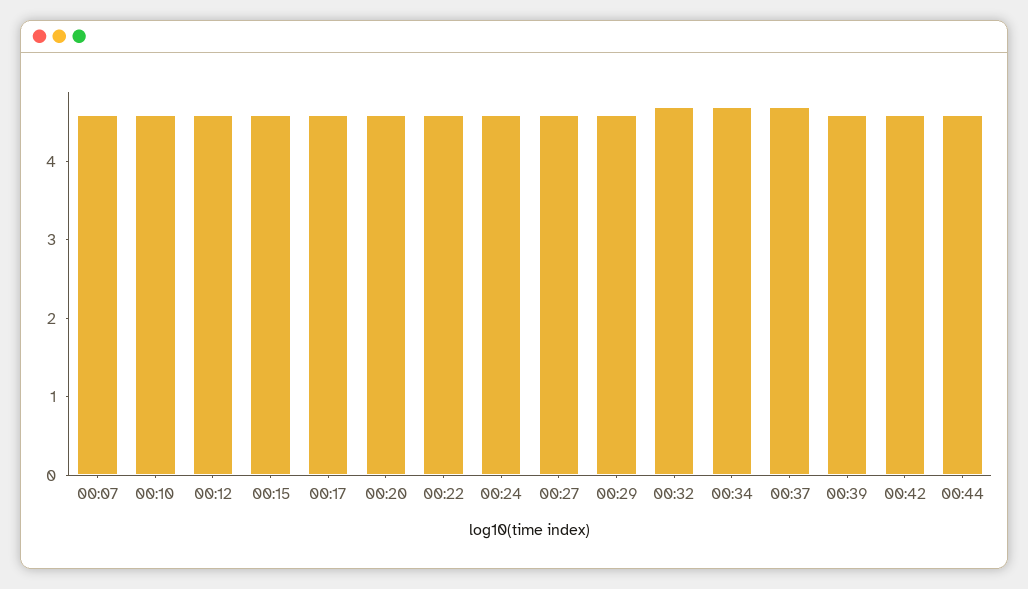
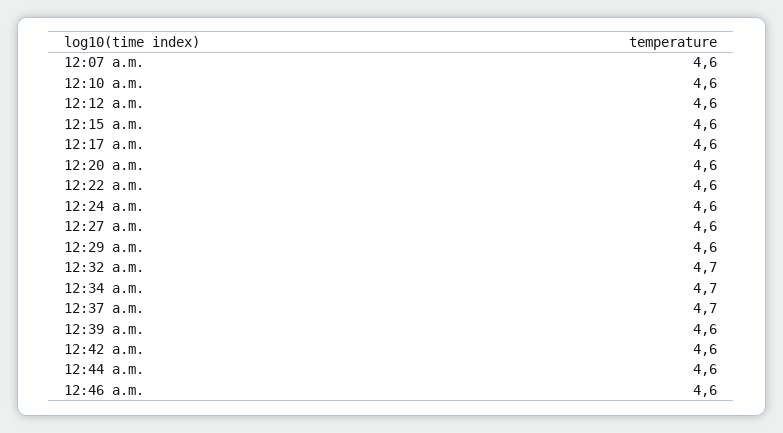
12:46 a.m.: none -> 4.6

